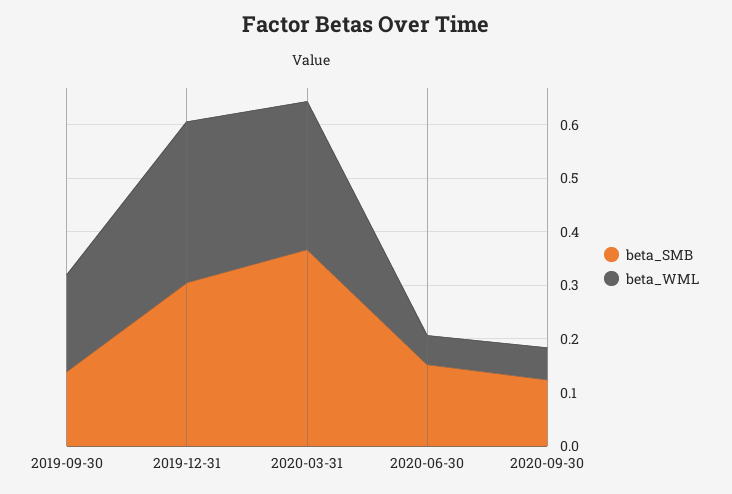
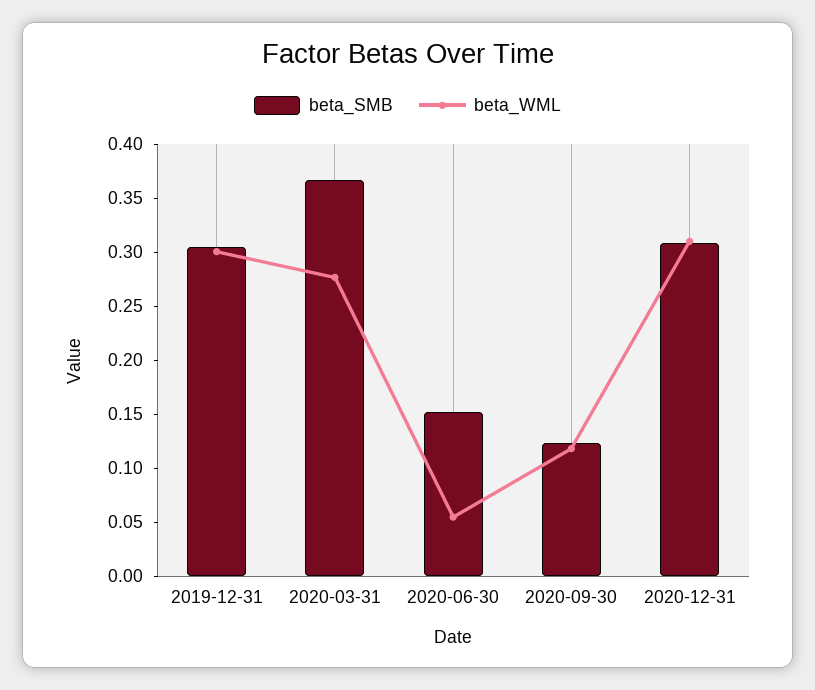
beta_SMB, 2019-09-30: 0.14 -> none
beta_WML, 2019-09-30: 0.18 -> none
beta_WML, 2020-09-30: 0.06 -> 0.12
beta_SMB, 2020-12-31: none -> 0.31
beta_WML, 2020-12-31: none -> 0.31

